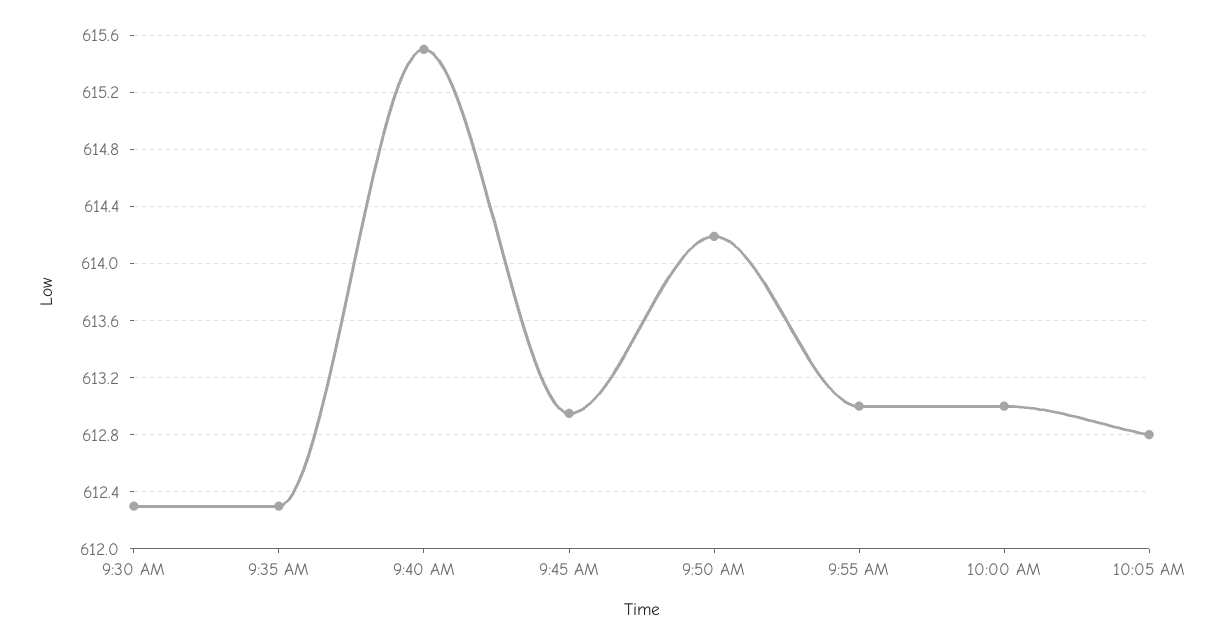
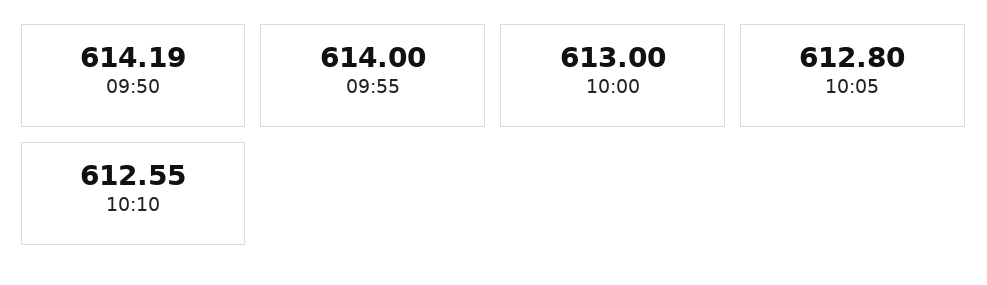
9:30 AM: 612.3 -> none
9:35 AM: 612.3 -> none
9:40 AM: 615.5 -> none
9:45 AM: 612.95 -> none
9:55 AM: 613 -> 614
10:10: none -> 612.55

